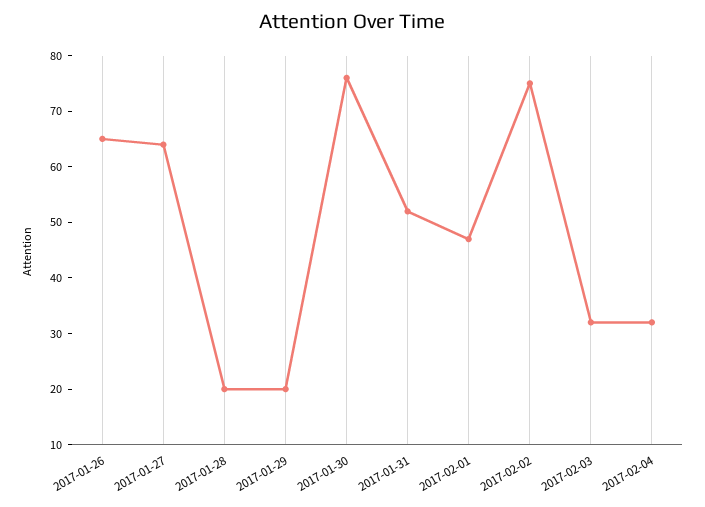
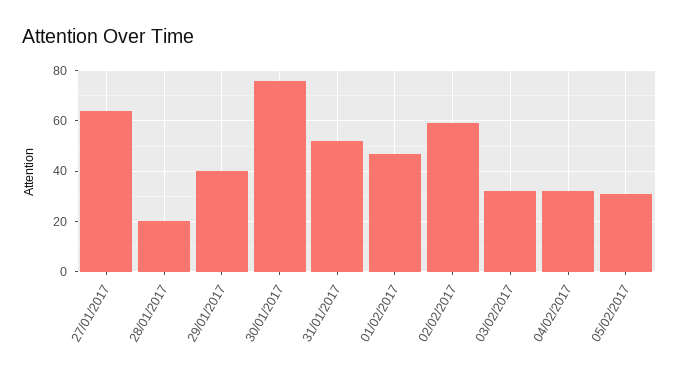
2017-01-26: 65 -> none
2017-01-29: 20 -> 40
2017-02-02: 75 -> 60
05/02/2017: none -> 30

